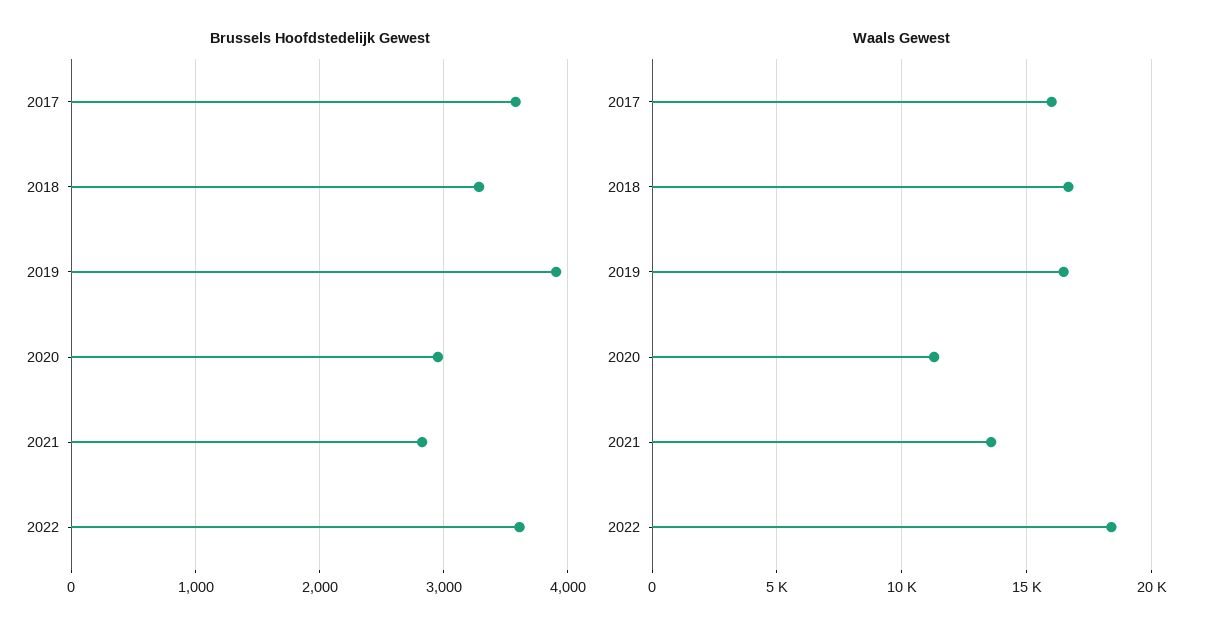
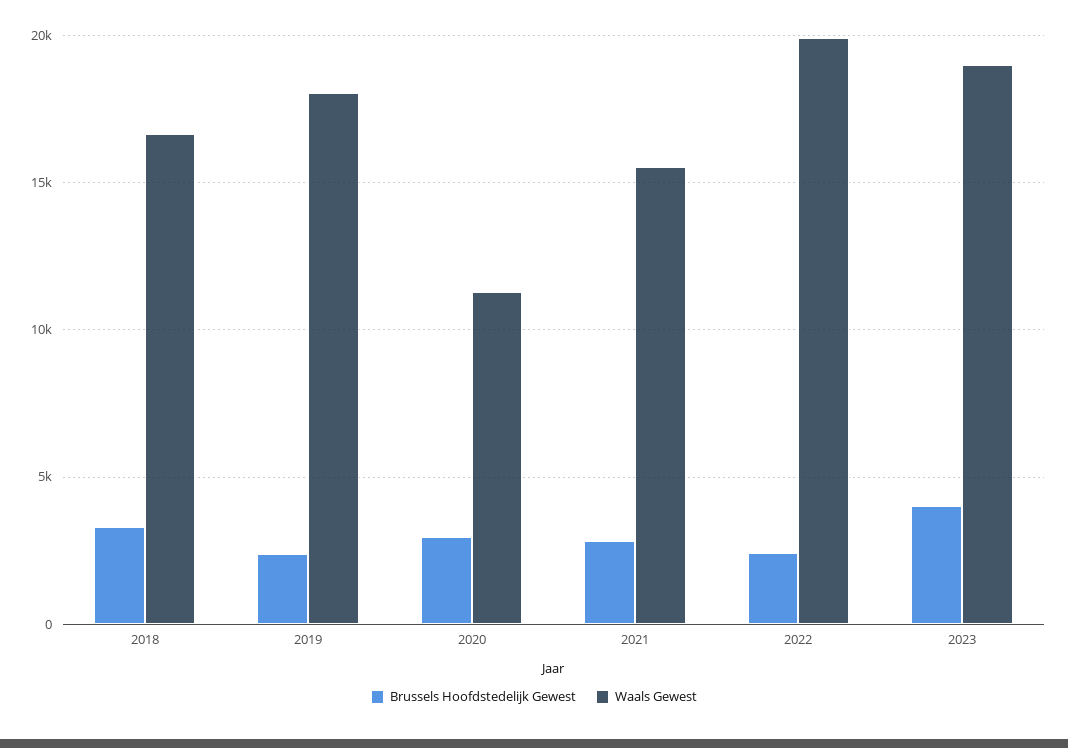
Brussels Hoofdstedelijk Gewest, 2017: 3600 -> none
Brussels Hoofdstedelijk Gewest, 2019: 3900 -> 2500
Brussels Hoofdstedelijk Gewest, 2022: 3600 -> 2500
Waals Gewest, 2017: 16000 -> none
Waals Gewest, 2019: 16500 -> 18000
Waals Gewest, 2021: 13500 -> 15500
Waals Gewest, 2022: 18500 -> 20000
Brussels Hoofdstedelijk Gewest, 2023: none -> 4000
Waals Gewest, 2023: none -> 19000

